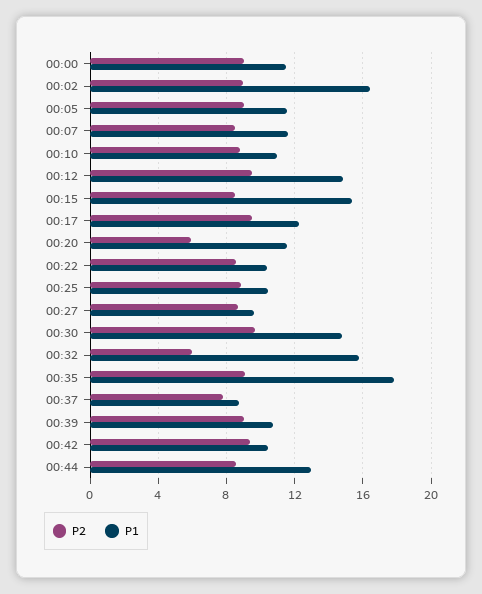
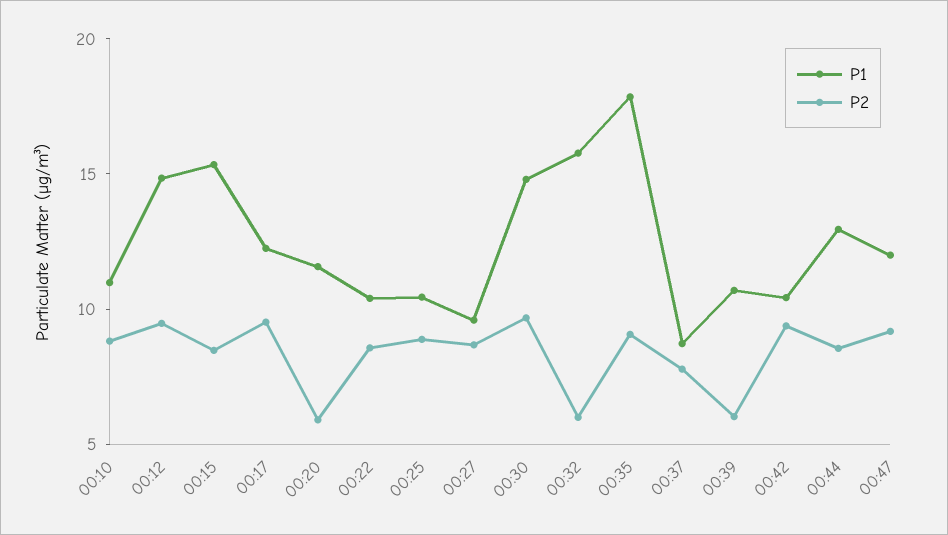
P2, 00:00: 9 -> none
P1, 00:00: 11.5 -> none
P2, 00:02: 9 -> none
P1, 00:02: 16.5 -> none
P2, 00:05: 9 -> none
P1, 00:05: 11.5 -> none
P2, 00:07: 8.5 -> none
P1, 00:07: 11.5 -> none
P2, 00:39: 9 -> 6
P1, 00:47: none -> 12
P2, 00:47: none -> 9

